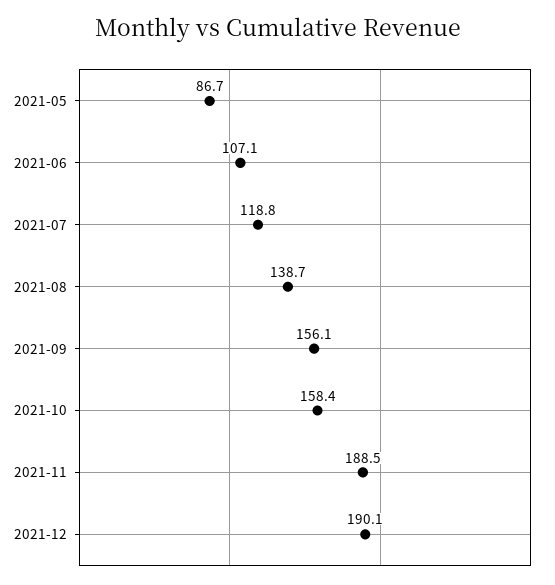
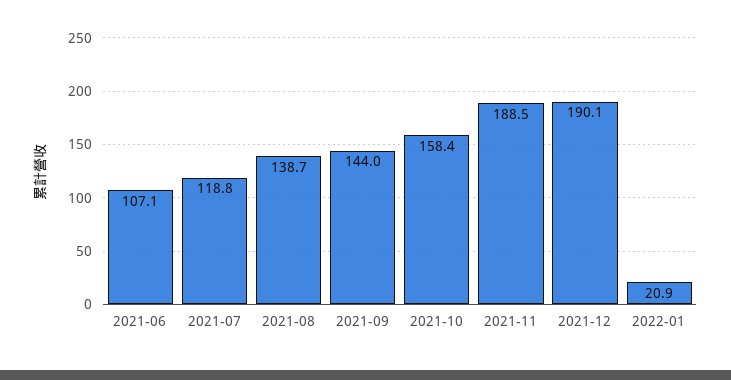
2021-05: 86.7 -> none
2021-09: 156.1 -> 144
2022-01: none -> 20.9

